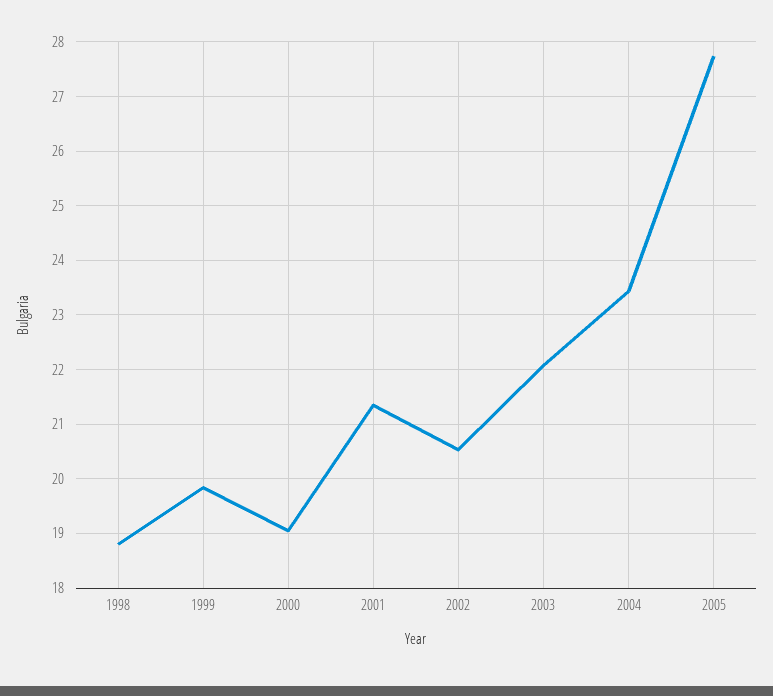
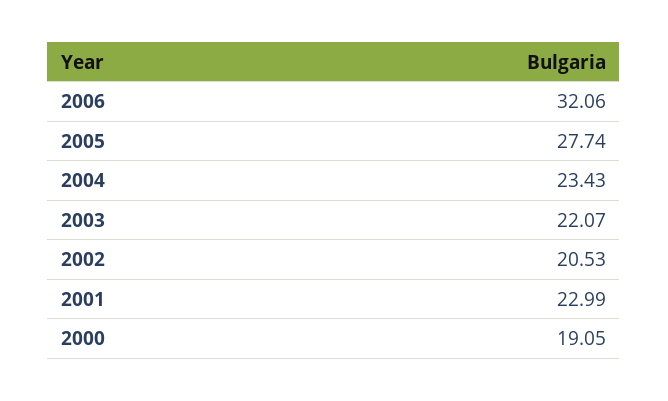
1998: 18.8 -> none
1999: 19.8 -> none
2001: 21.4 -> 22.99
2006: none -> 32.06

